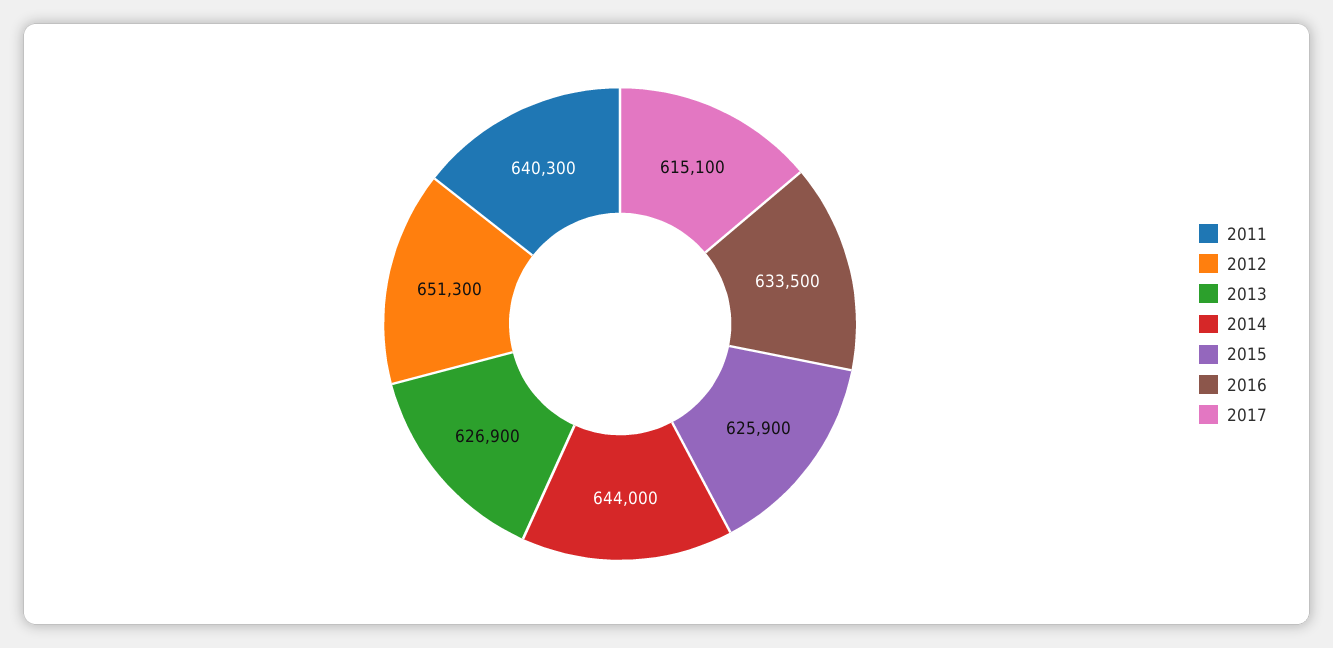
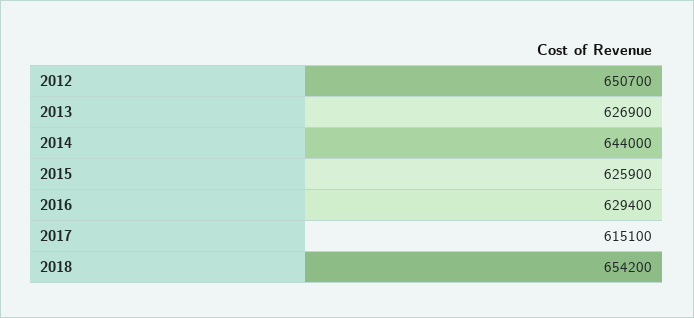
2011: 640300 -> none
2012: 651300 -> 650700
2016: 633500 -> 629400
2018: none -> 654200

